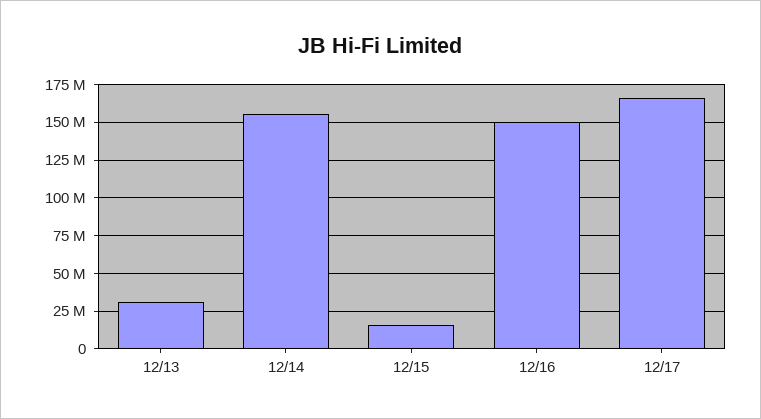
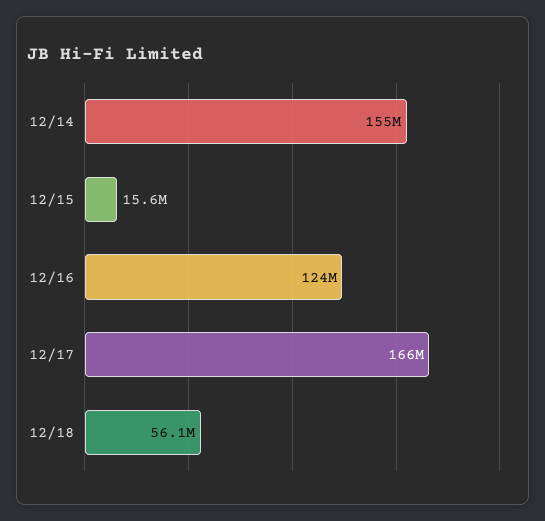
12/13: 30000000 -> none
12/16: 150000000 -> 124000000
12/18: none -> 56100000

